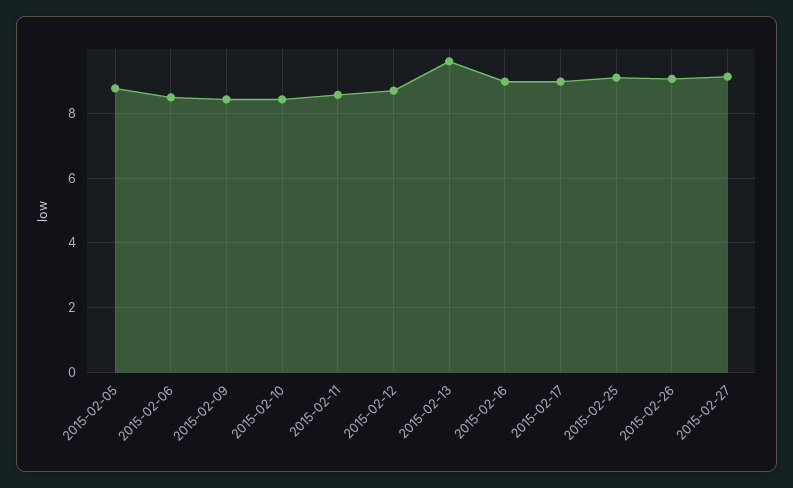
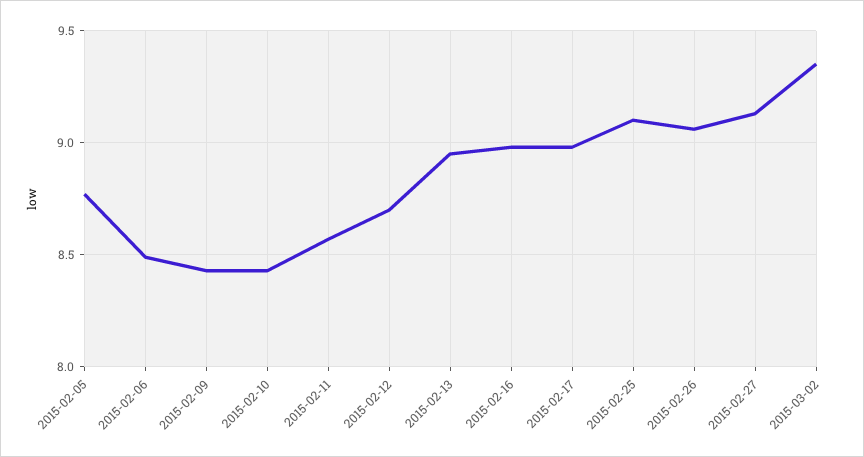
2015-02-13: 9.6 -> 8.95
2015-03-02: none -> 9.35

